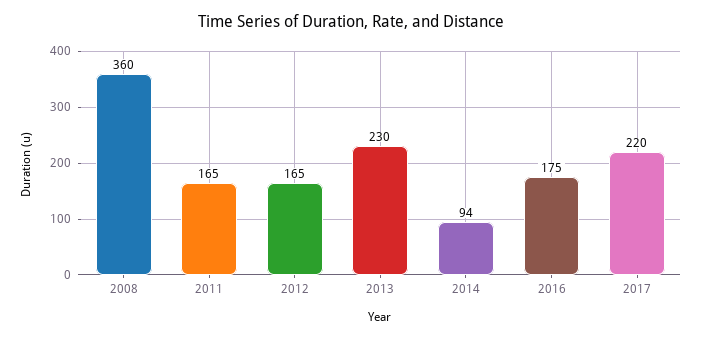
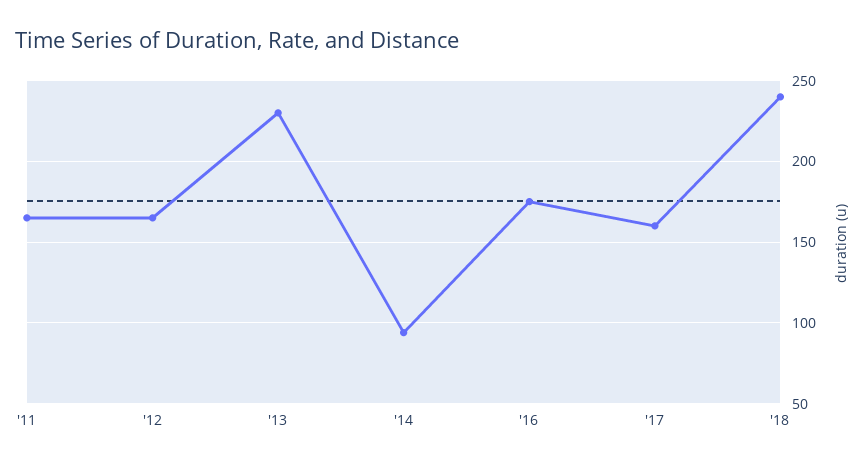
2008: 360 -> none
2017: 220 -> 160
'18: none -> 240

